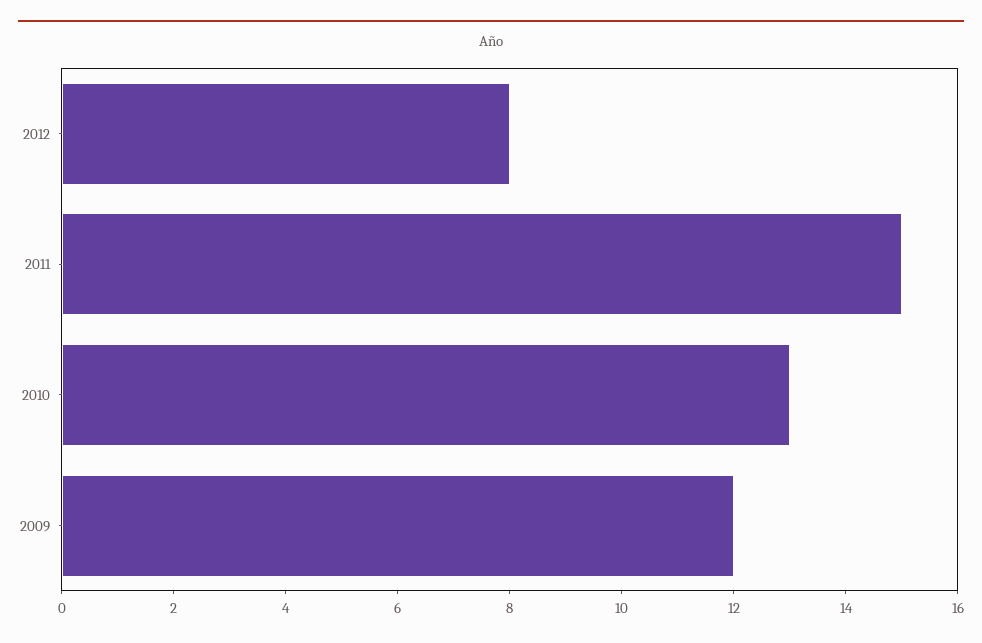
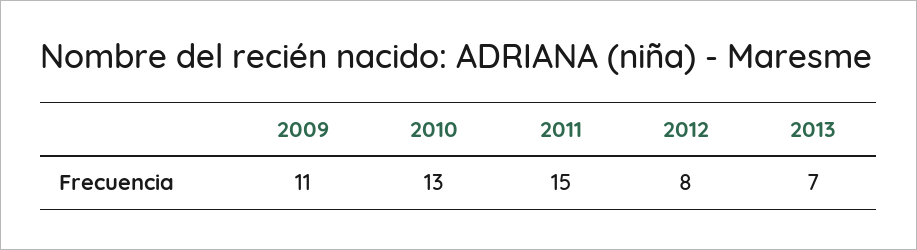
2009: 12 -> 11
2013: none -> 7

